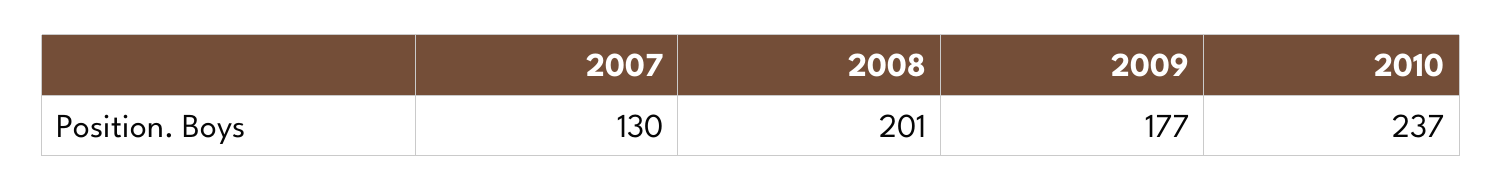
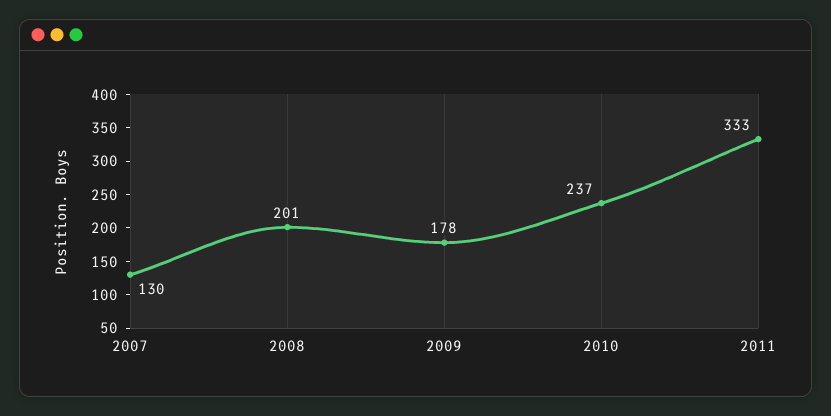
2009: 177 -> 178
2011: none -> 333

